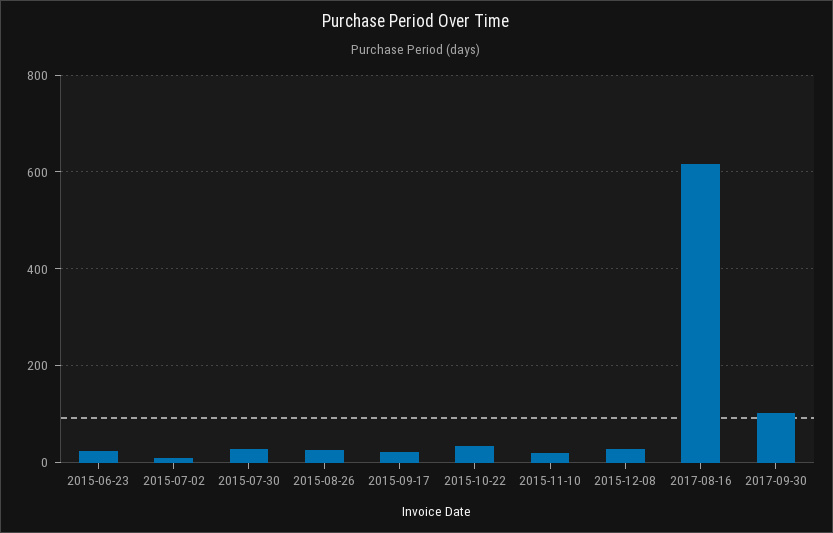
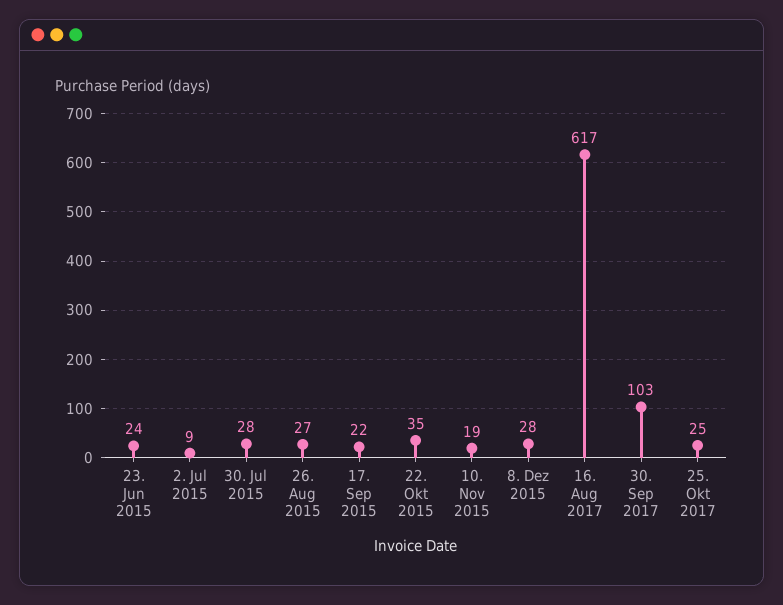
25. Okt 2017: none -> 25

